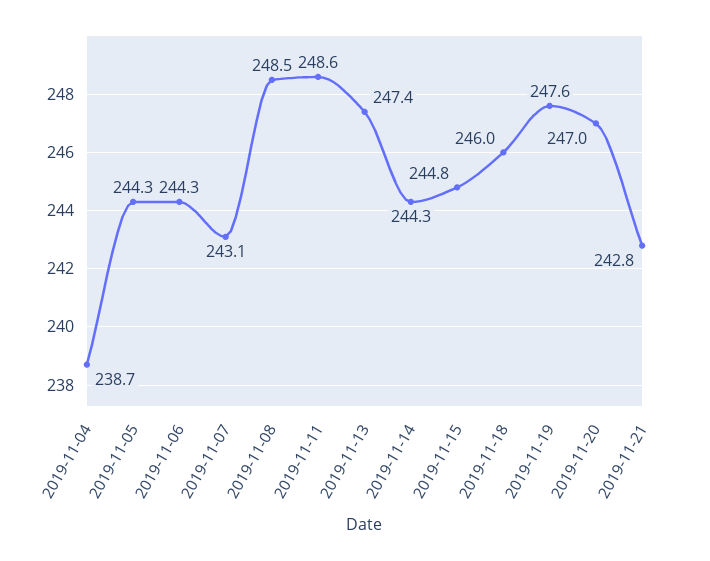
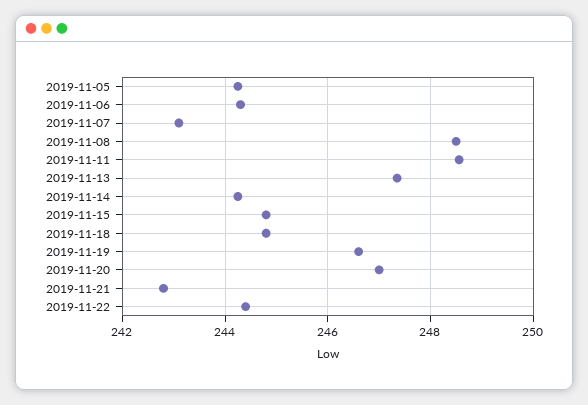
2019-11-04: 238.7 -> none
2019-11-18: 246 -> 244.8
2019-11-19: 247.6 -> 246.6
2019-11-22: none -> 244.4

